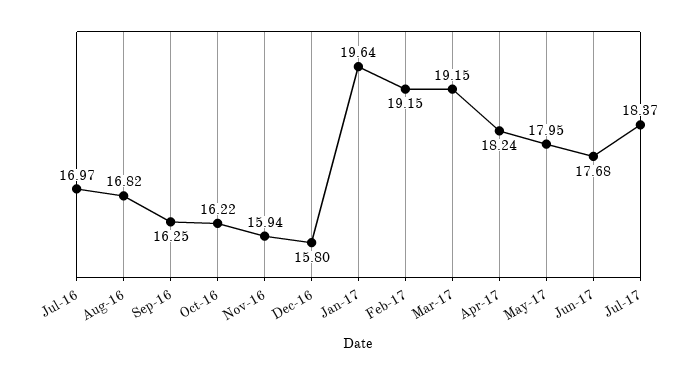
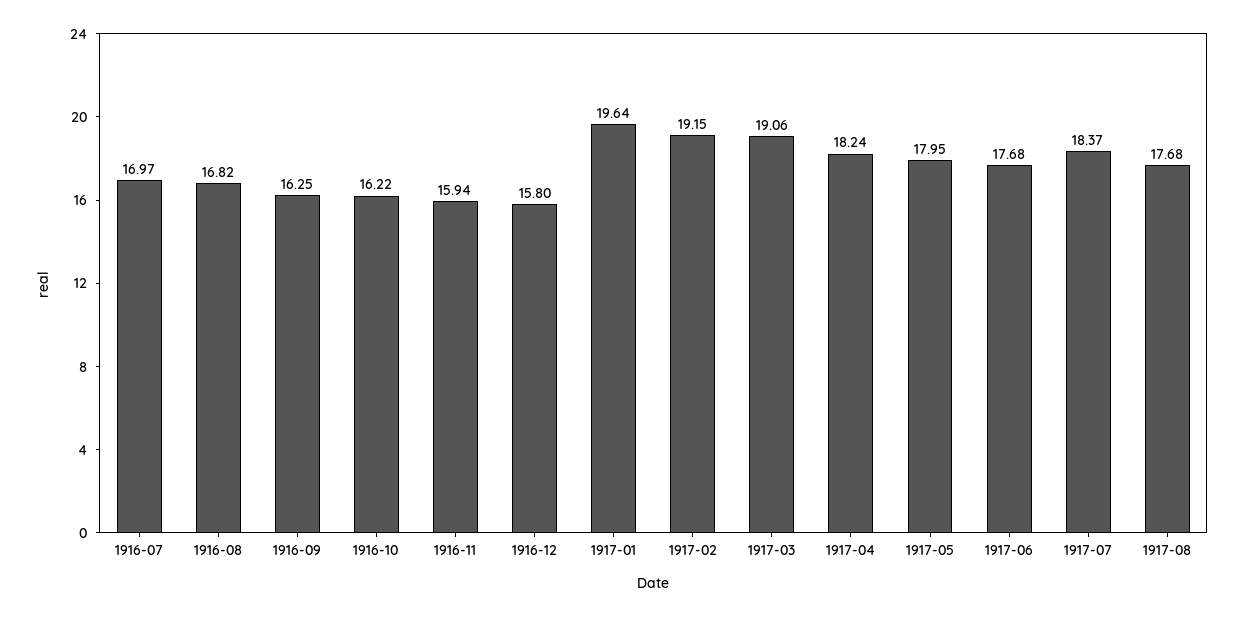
Mar-17: 19.15 -> 19.06
1917-08: none -> 17.68

